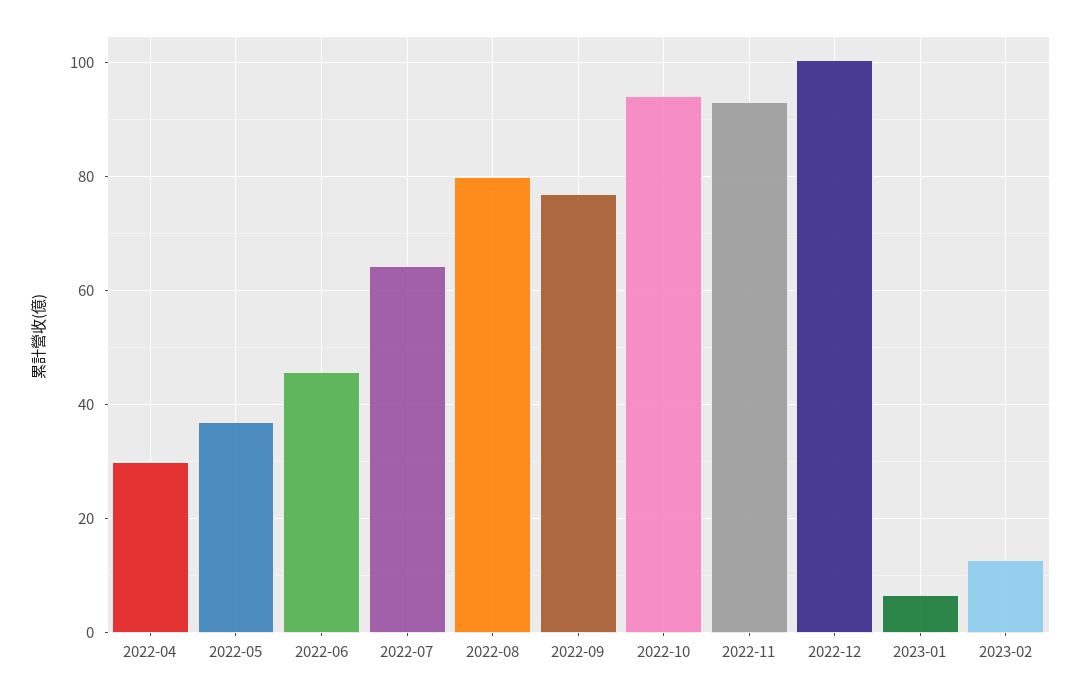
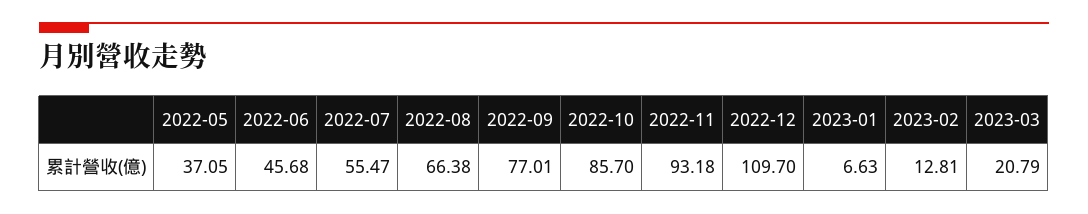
2022-04: 30 -> none
2022-07: 64 -> 55.47
2022-08: 80 -> 66.38
2022-10: 94 -> 85.7
2022-12: 100 -> 109.7
2023-03: none -> 20.79

